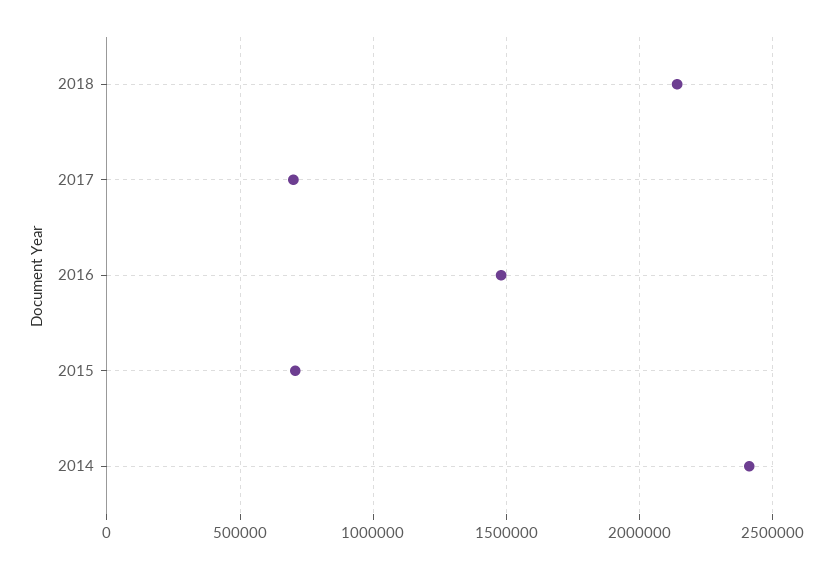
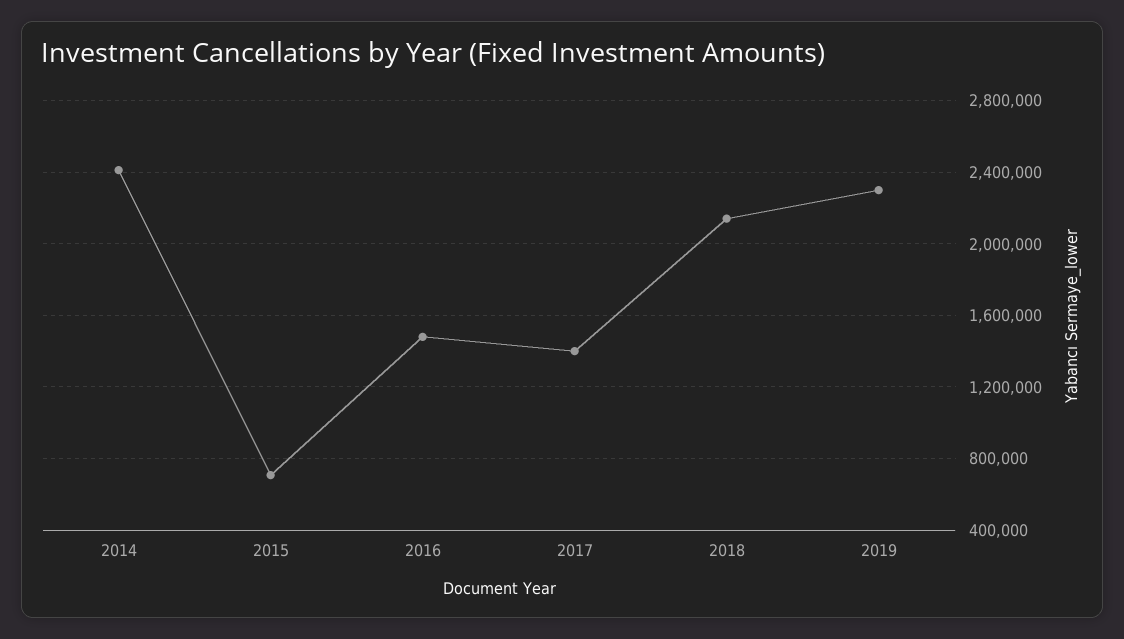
2017: 700000 -> 1400000
2019: none -> 2300000

